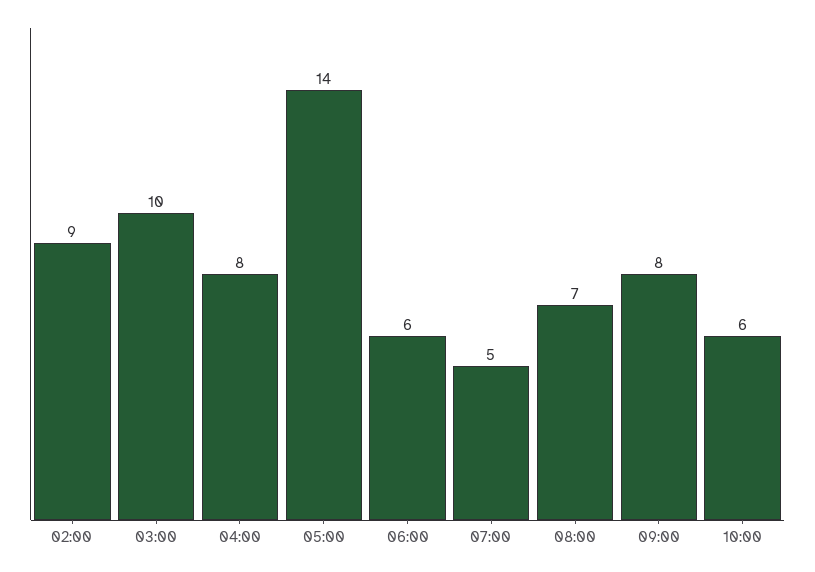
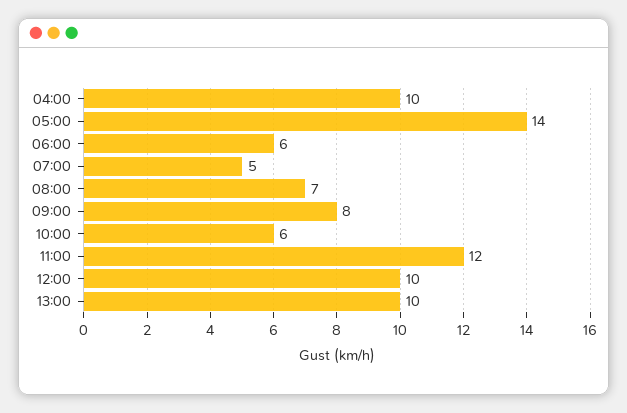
02:00: 9 -> none
03:00: 10 -> none
04:00: 8 -> 10
11:00: none -> 12
12:00: none -> 10
13:00: none -> 10

